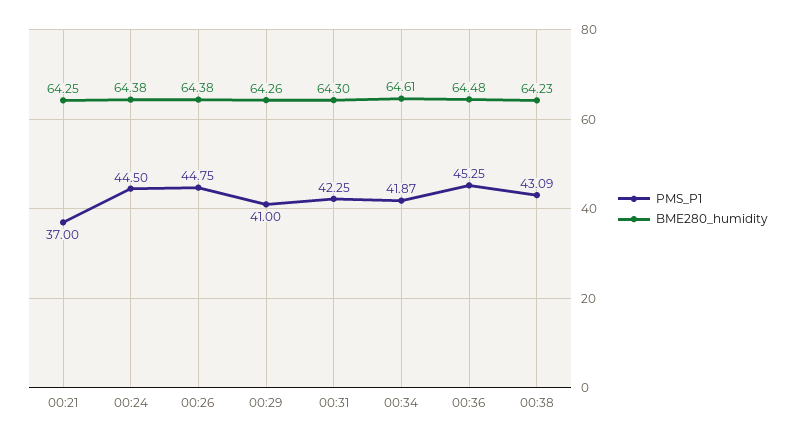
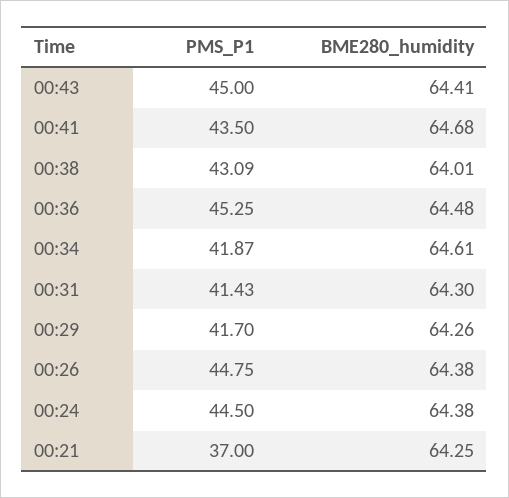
PMS_P1, 00:29: 41 -> 41.7
PMS_P1, 00:31: 42.25 -> 41.43
BME280_humidity, 00:38: 64.23 -> 64.01
PMS_P1, 00:43: none -> 45
BME280_humidity, 00:43: none -> 64.41
PMS_P1, 00:41: none -> 43.5
BME280_humidity, 00:41: none -> 64.68

